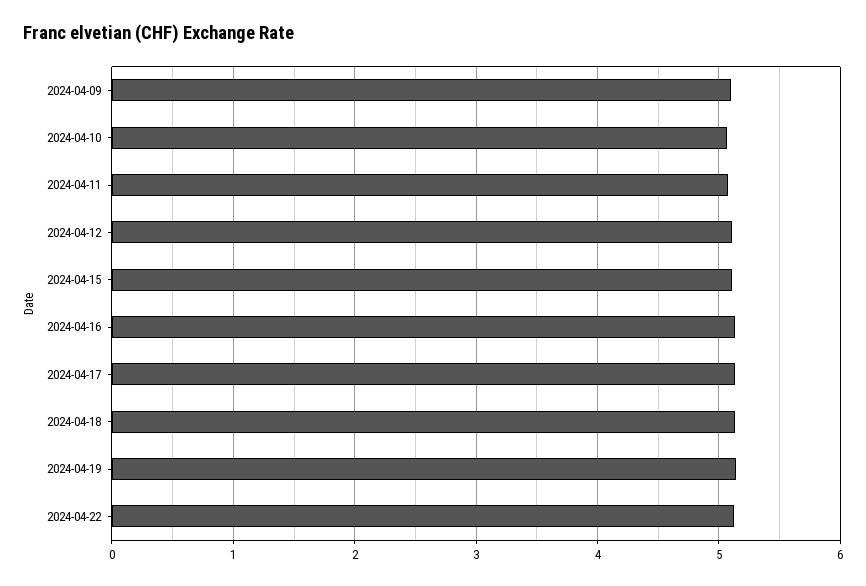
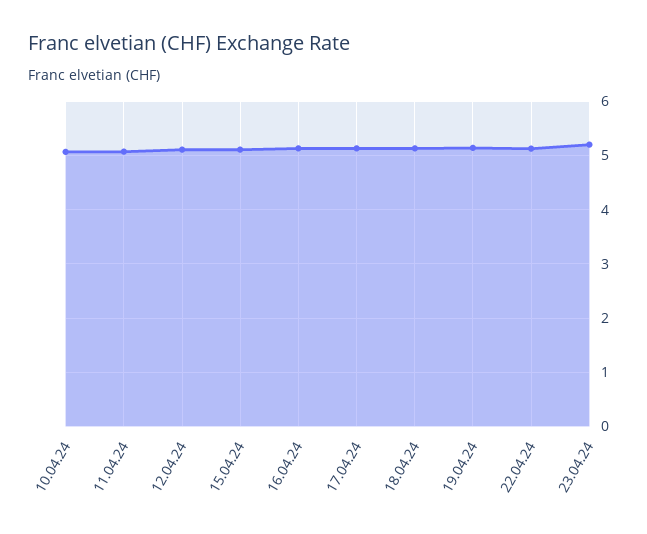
2024-04-09: 5.1 -> none
23.04.24: none -> 5.2

